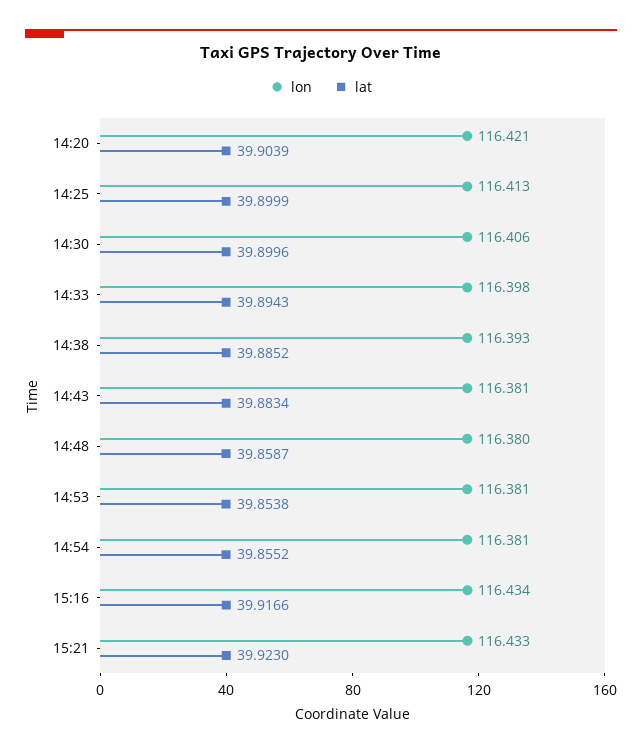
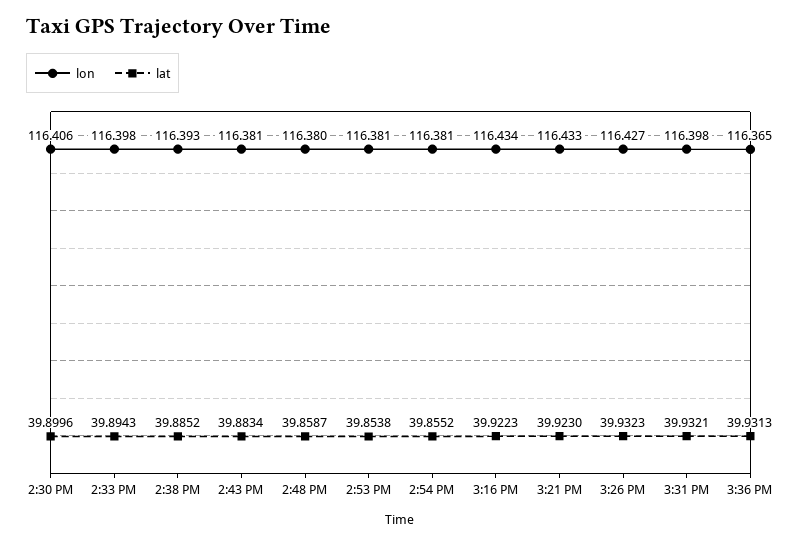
lon, 14:20: 116.421 -> none
lat, 14:20: 39.9039 -> none
lon, 14:25: 116.413 -> none
lat, 14:25: 39.8999 -> none
lat, 15:16: 39.9166 -> 39.9223
lon, 3:26 PM: none -> 116.427
lat, 3:26 PM: none -> 39.9323
lon, 3:31 PM: none -> 116.398
lat, 3:31 PM: none -> 39.9321
lon, 3:36 PM: none -> 116.365
lat, 3:36 PM: none -> 39.9313

